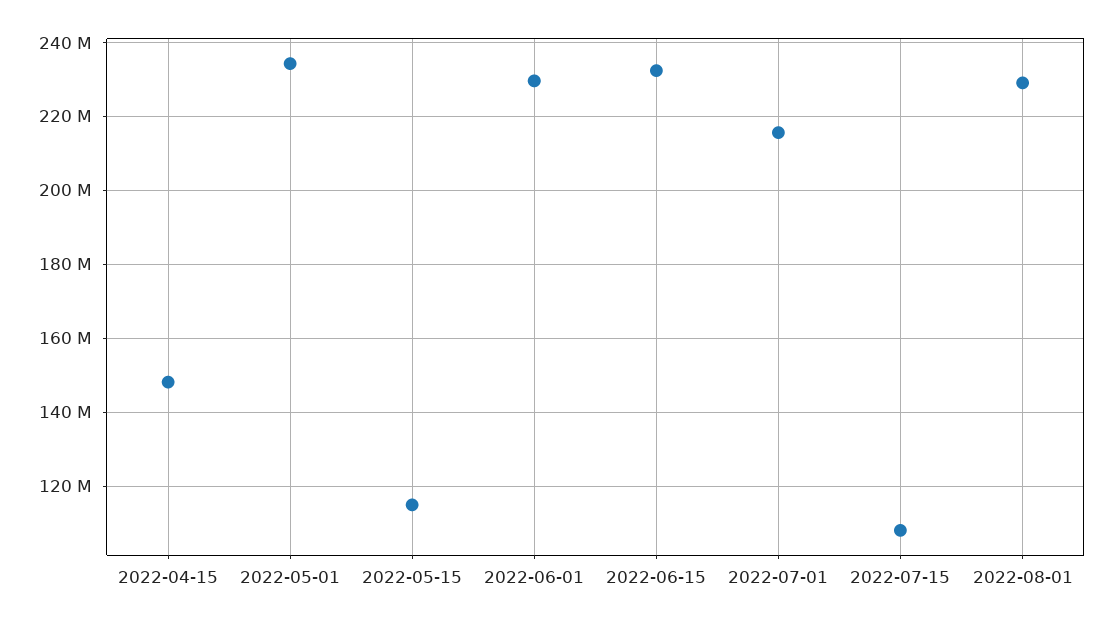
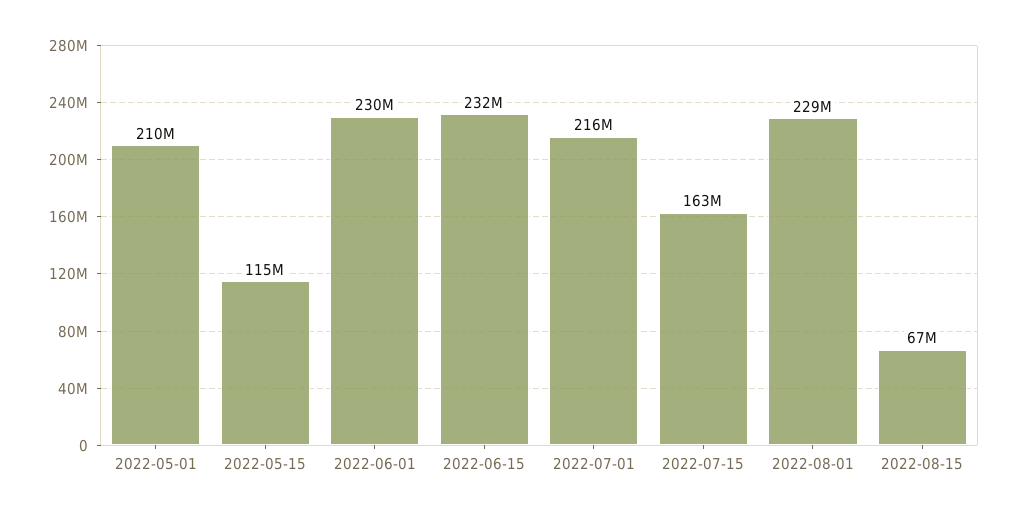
2022-04-15: 148000000 -> none
2022-05-01: 234000000 -> 210000000
2022-07-15: 108000000 -> 163000000
2022-08-15: none -> 67000000

